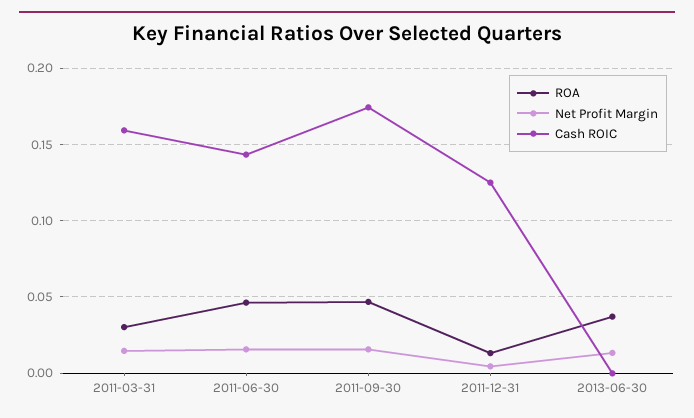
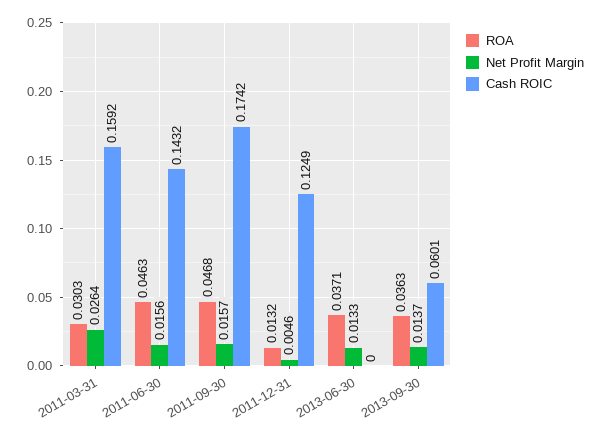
Net Profit Margin, 2011-03-31: 0.015 -> 0.0264
ROA, 2013-09-30: none -> 0.0363
Net Profit Margin, 2013-09-30: none -> 0.0137
Cash ROIC, 2013-09-30: none -> 0.0601

